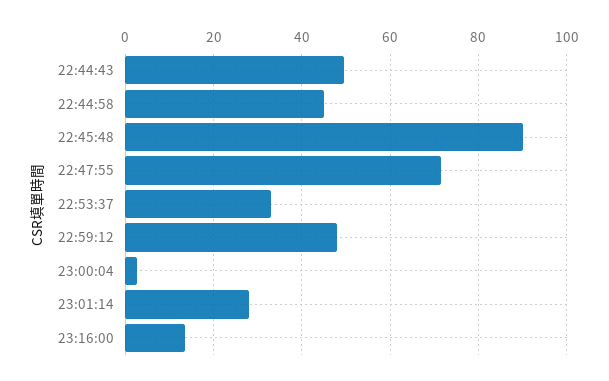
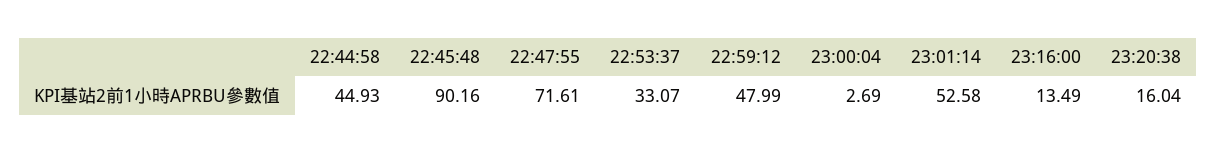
22:44:43: 50 -> none
23:01:14: 28 -> 52.58
23:20:38: none -> 16.04

